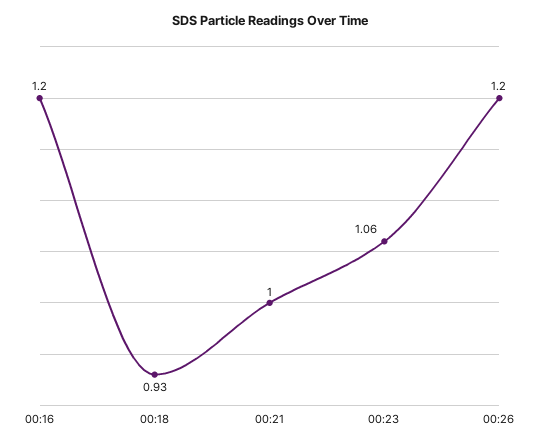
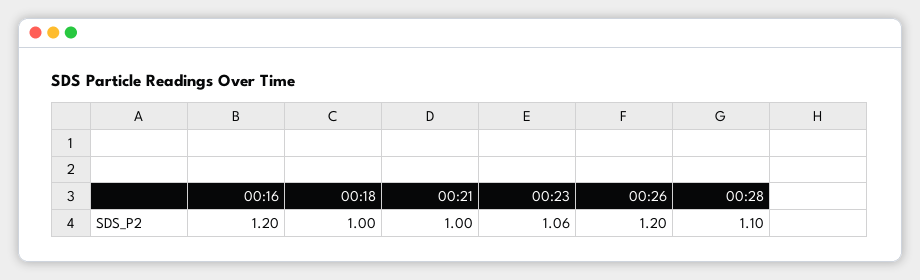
00:18: 0.93 -> 1
00:28: none -> 1.1

